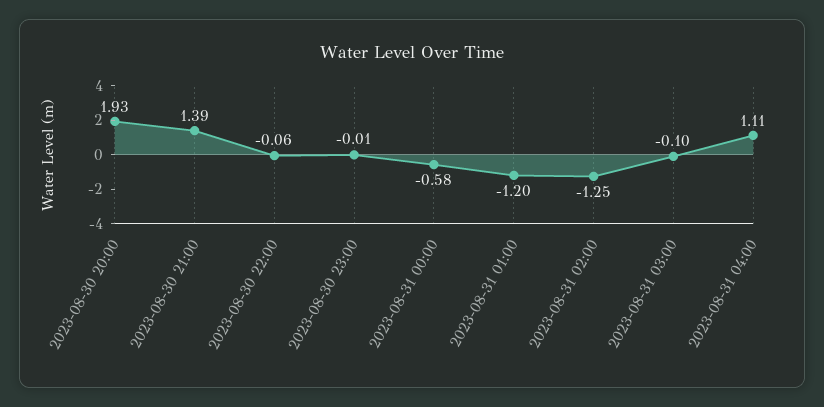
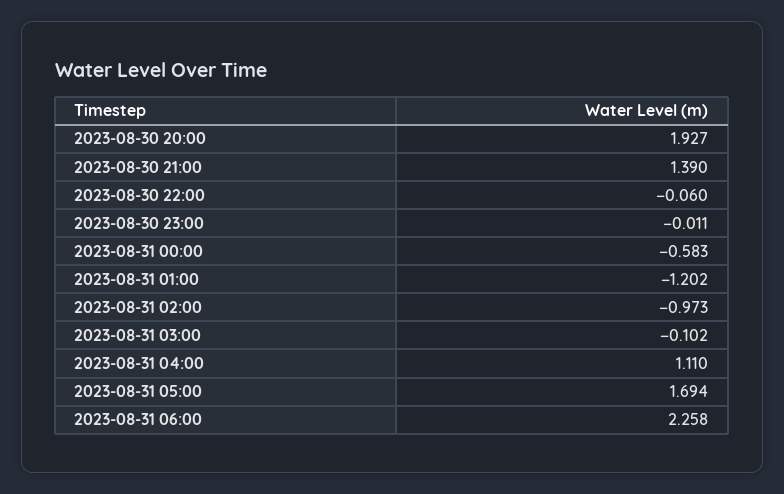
2023-08-31 02:00: -1.25 -> -0.973
2023-08-31 05:00: none -> 1.694
2023-08-31 06:00: none -> 2.258

